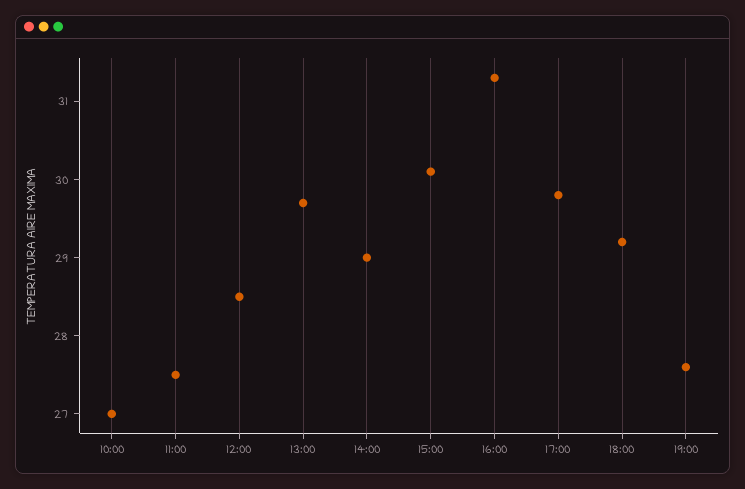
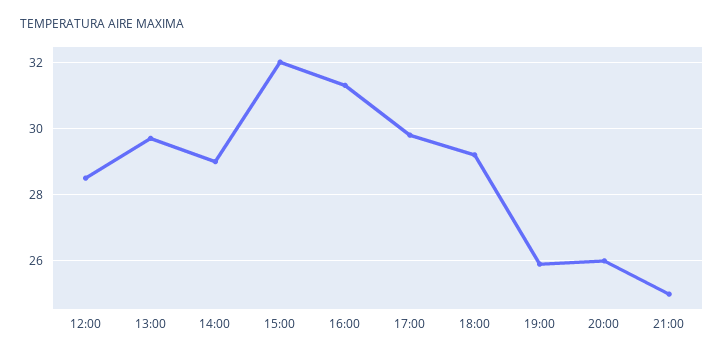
10:00: 27 -> none
11:00: 27.5 -> none
15:00: 30 -> 32
19:00: 27.5 -> 26
20:00: none -> 26
21:00: none -> 25

